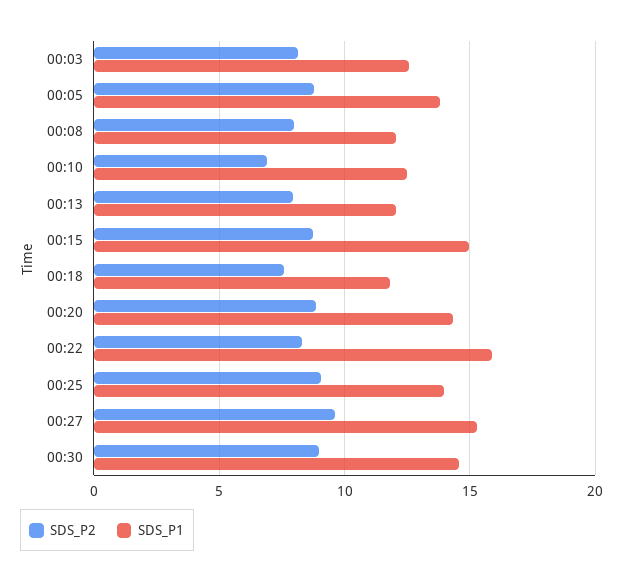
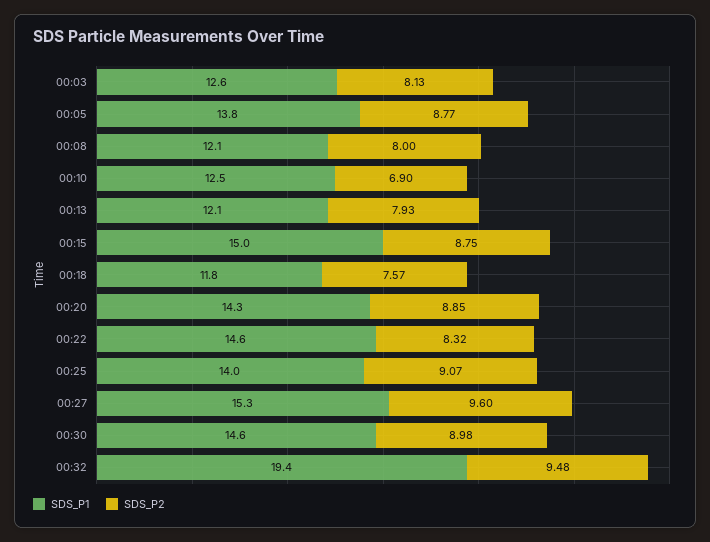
SDS_P1, 00:22: 16 -> 14.6
SDS_P1, 00:32: none -> 19.4
SDS_P2, 00:32: none -> 9.48

